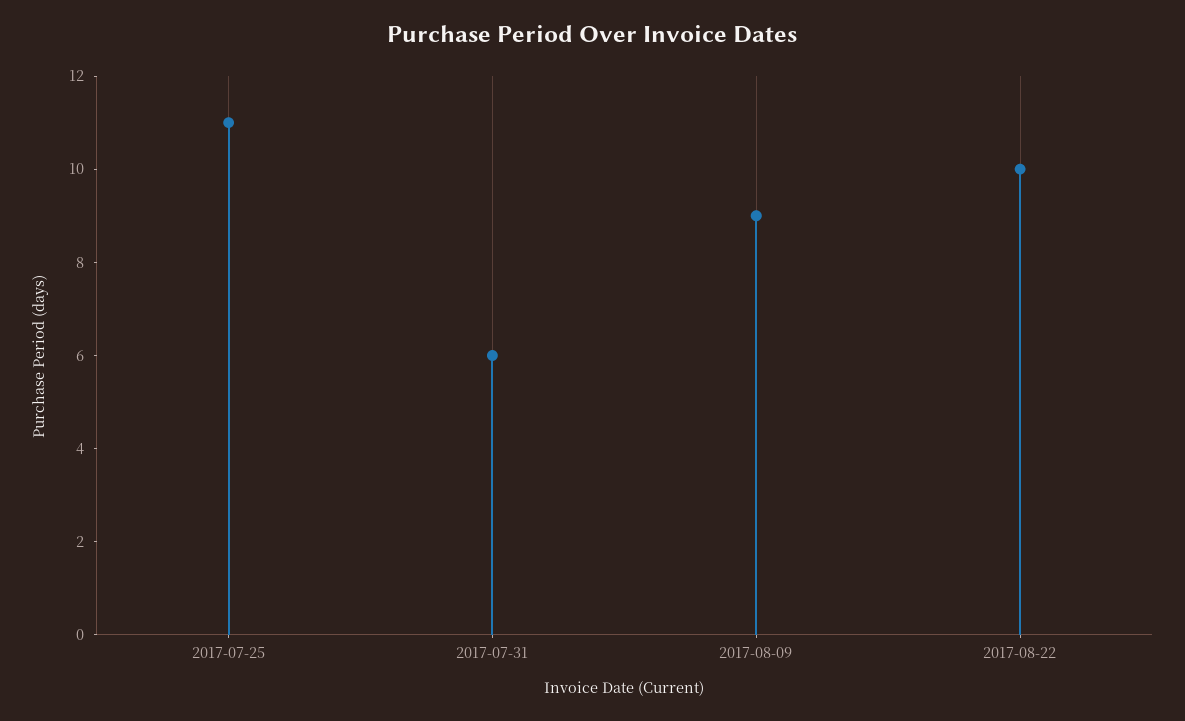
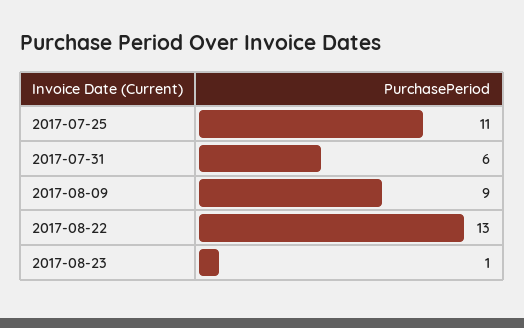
2017-08-22: 10 -> 13
2017-08-23: none -> 1

